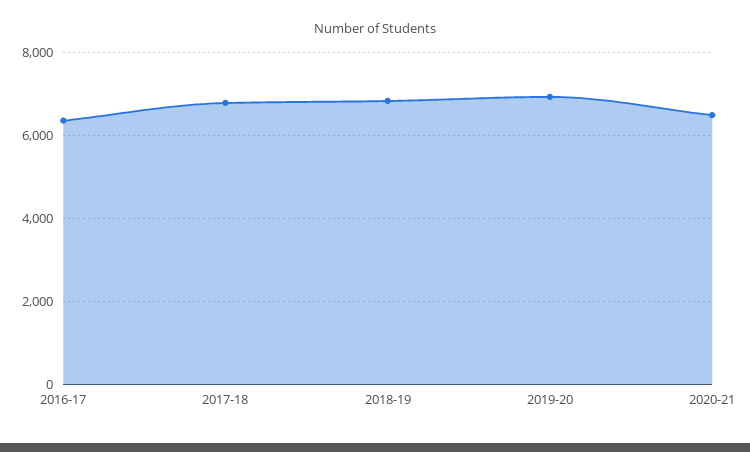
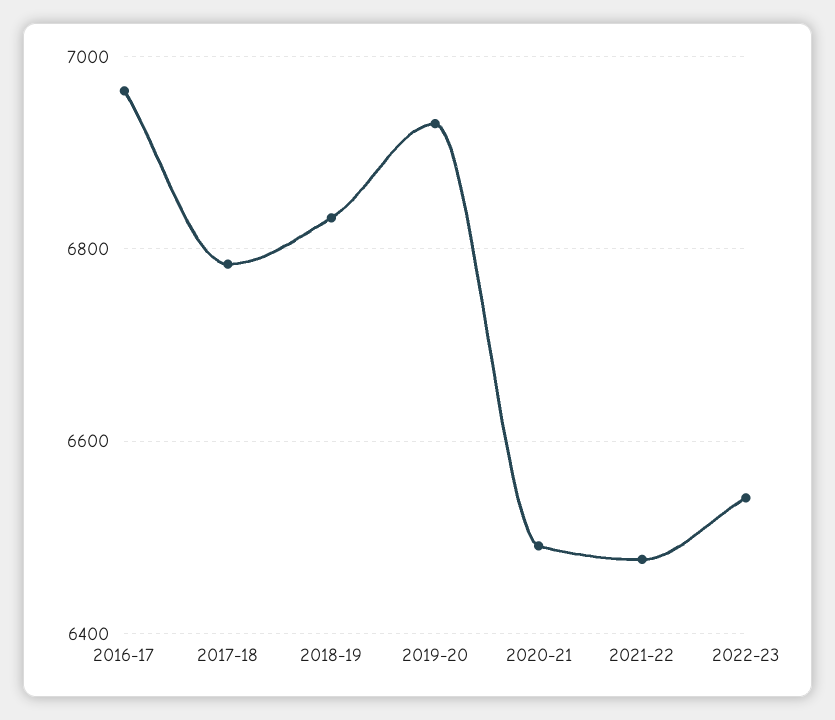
2016-17: 6400 -> 6960
2021-22: none -> 6480
2022-23: none -> 6540

